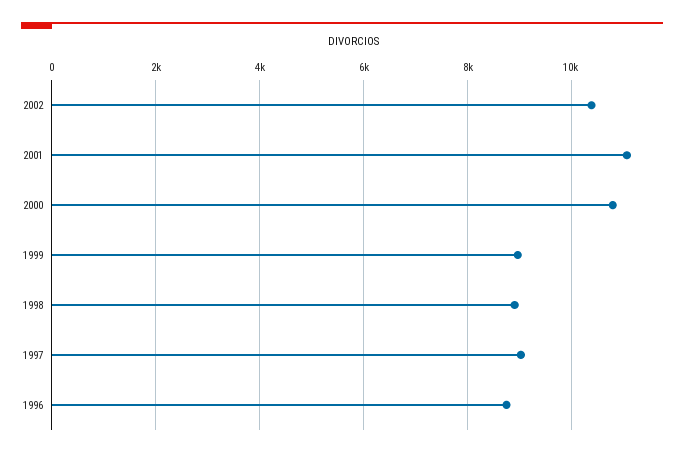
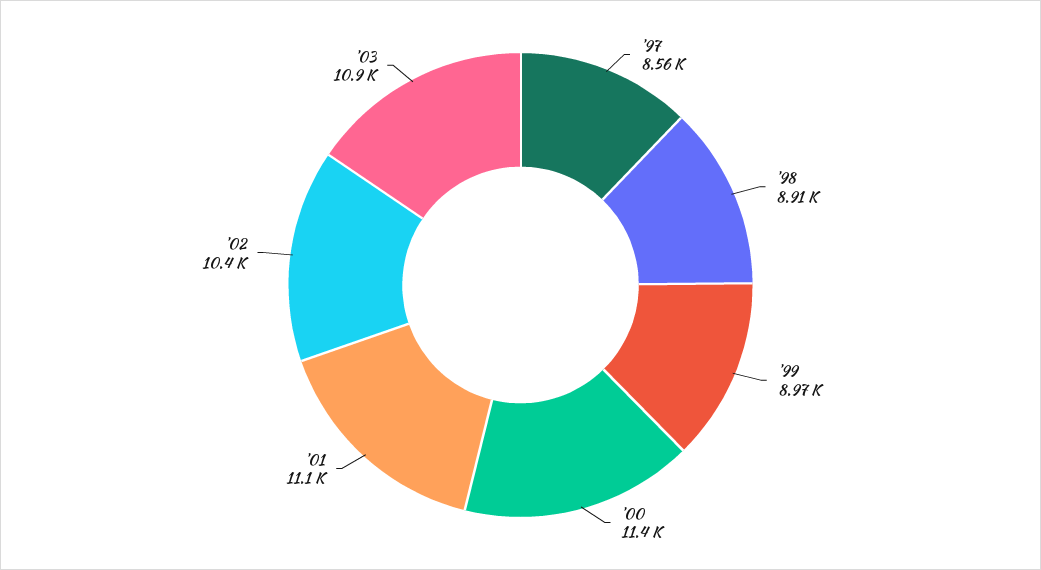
2000: 10800 -> 11400
1997: 9000 -> 8560
1996: 8800 -> none
'03: none -> 10900

